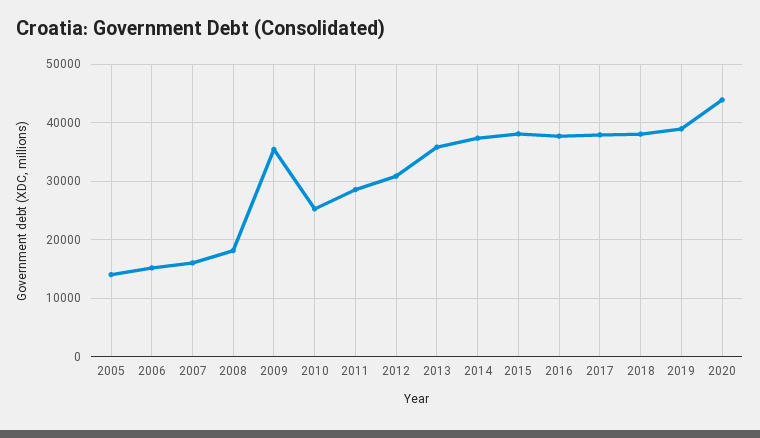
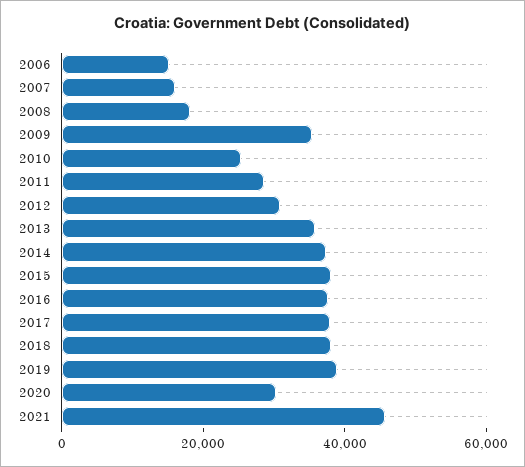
2005: 14000 -> none
2020: 44000 -> 30000
2021: none -> 45000

